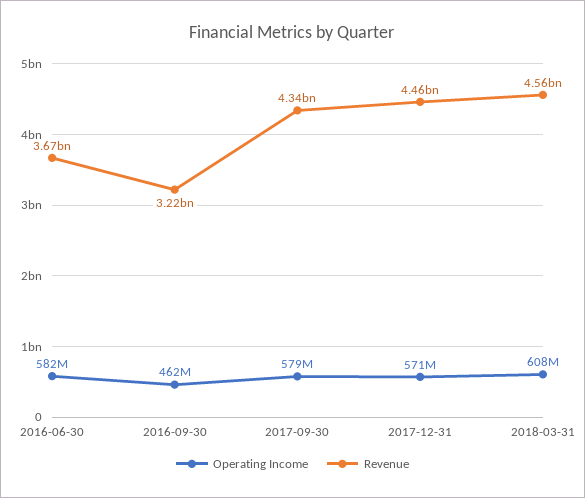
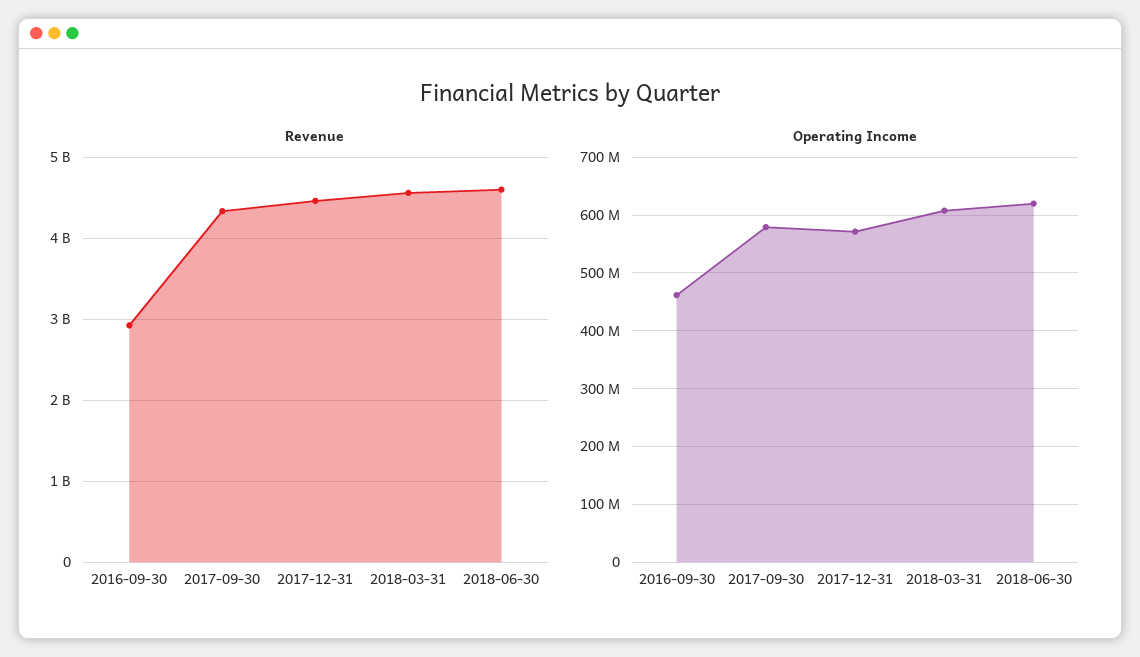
Operating Income, 2016-06-30: 582000000 -> none
Revenue, 2016-06-30: 3670000000 -> none
Revenue, 2016-09-30: 3220000000 -> 2900000000
Revenue, 2018-06-30: none -> 4600000000
Operating Income, 2018-06-30: none -> 620000000

